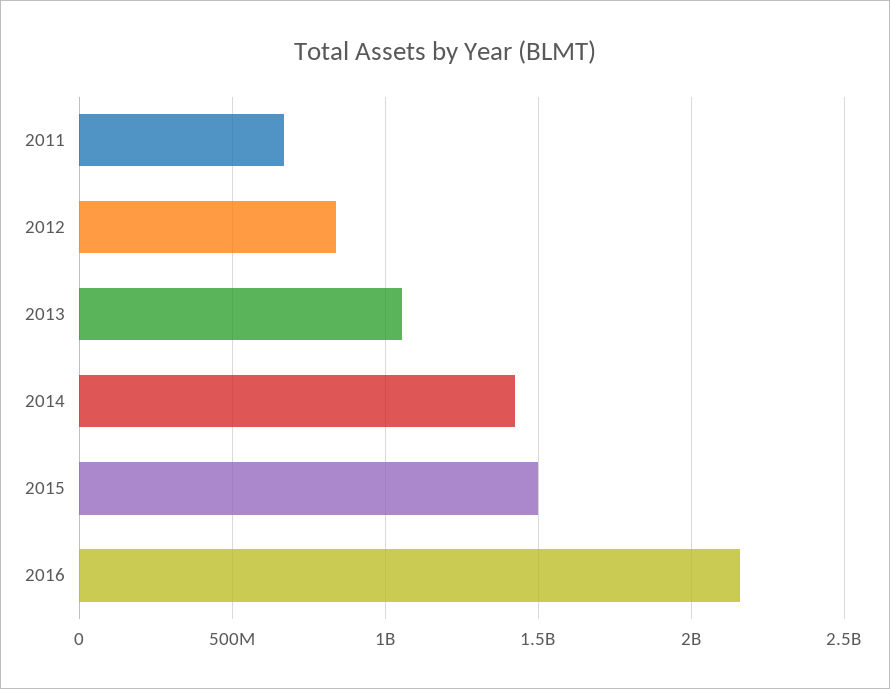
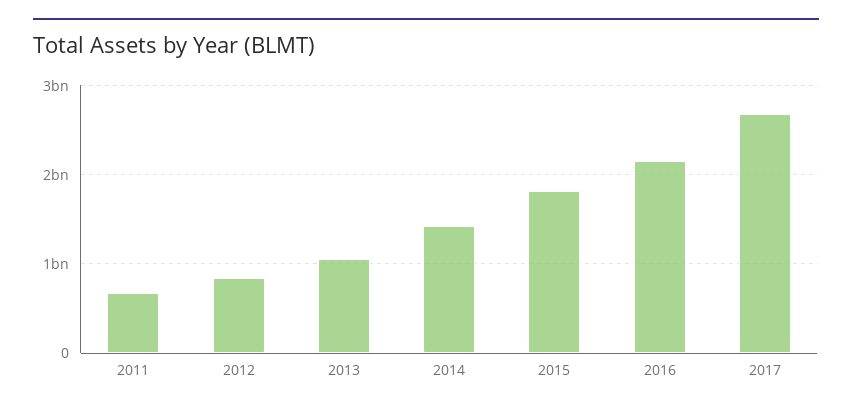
2015: 1500000000 -> 1800000000
2017: none -> 2700000000

